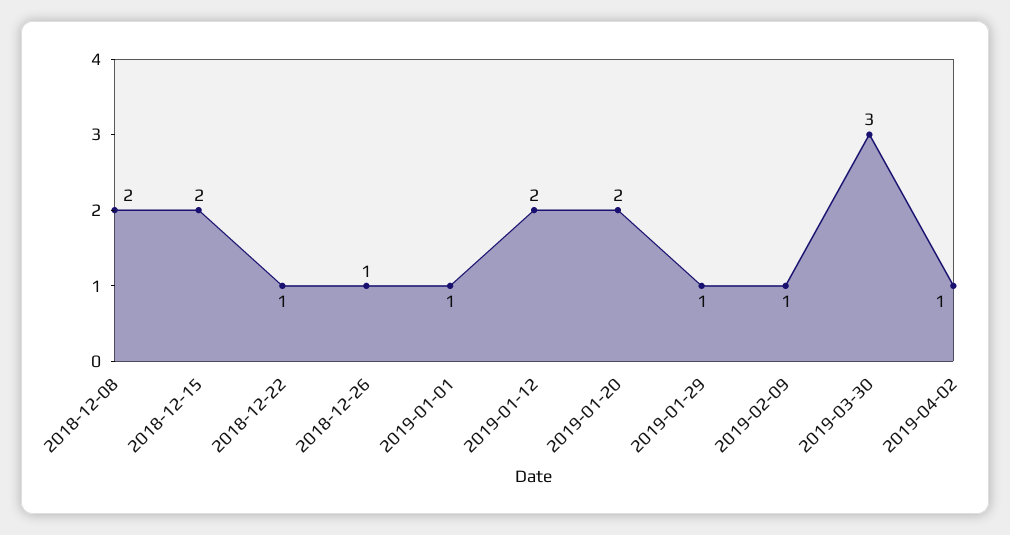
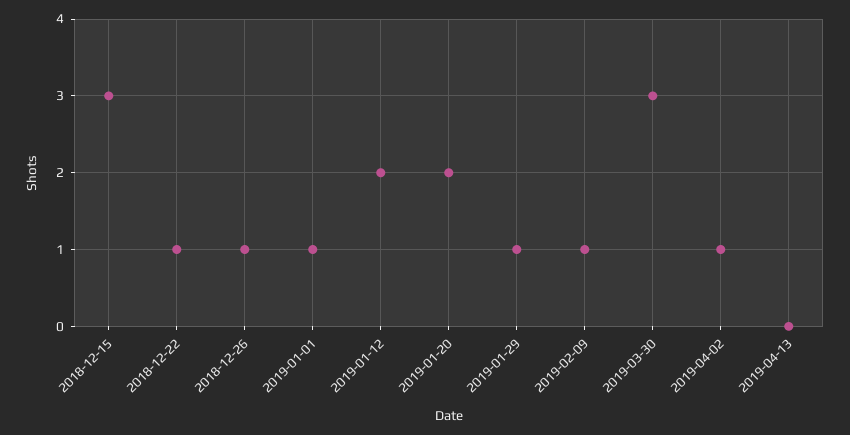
2018-12-08: 2 -> none
2018-12-15: 2 -> 3
2019-04-13: none -> 0

